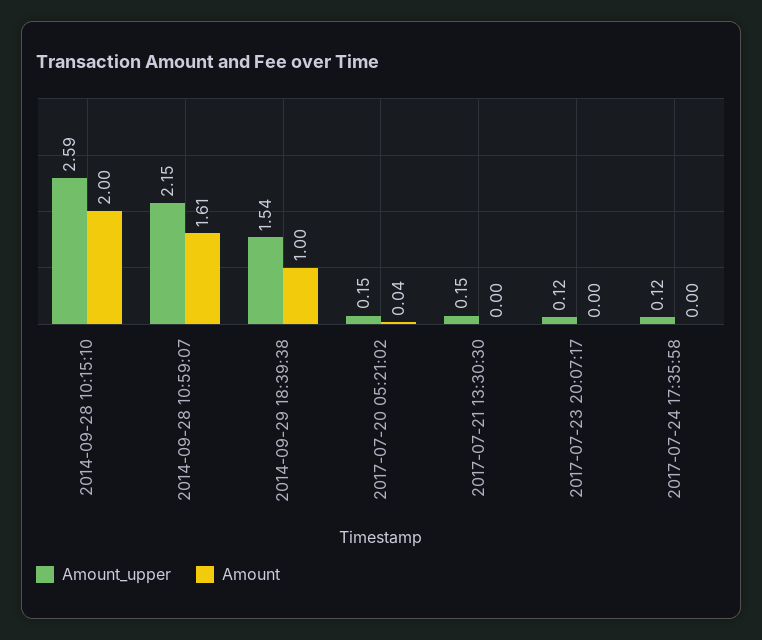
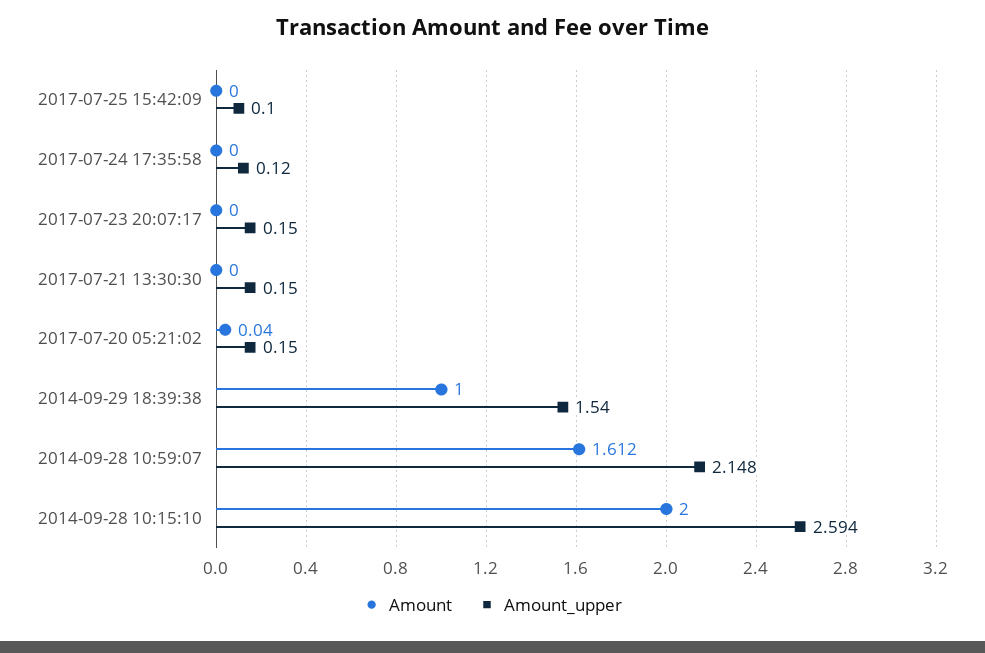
Amount_upper, 2017-07-23 20:07:17: 0.12 -> 0.15
Amount, 2017-07-25 15:42:09: none -> 0
Amount_upper, 2017-07-25 15:42:09: none -> 0.1

